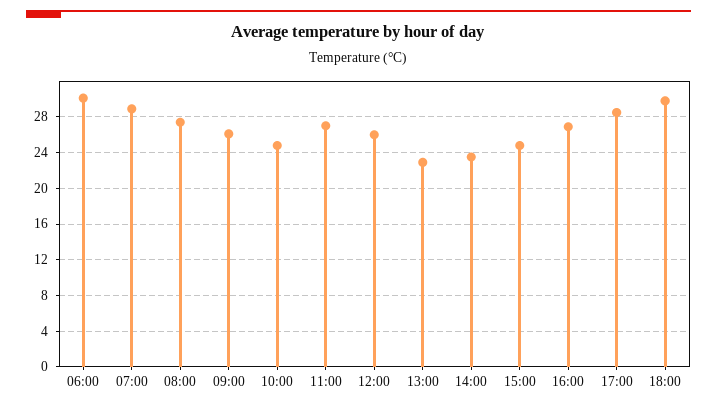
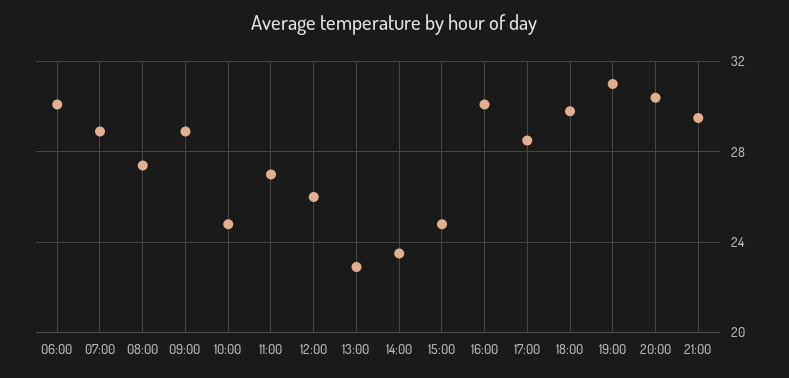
09:00: 26 -> 29
16:00: 27 -> 30
19:00: none -> 31
20:00: none -> 30.5
21:00: none -> 29.5

